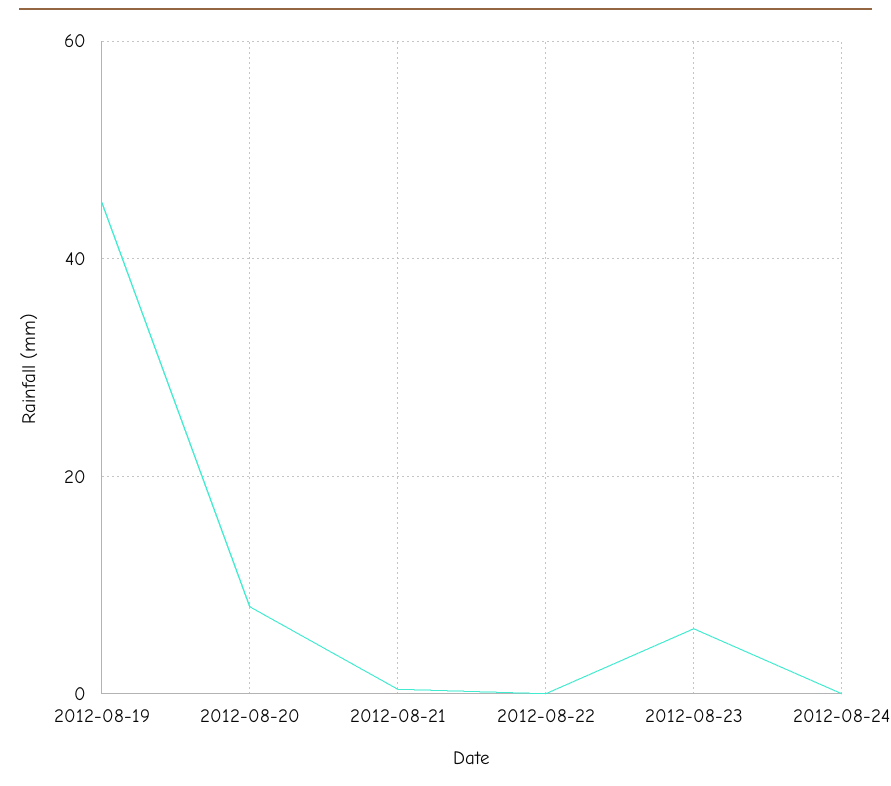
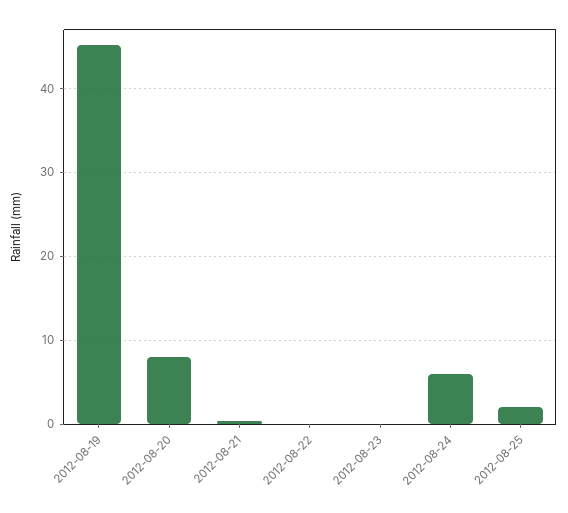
2012-08-23: 6 -> 0
2012-08-24: 0 -> 6
2012-08-25: none -> 2

